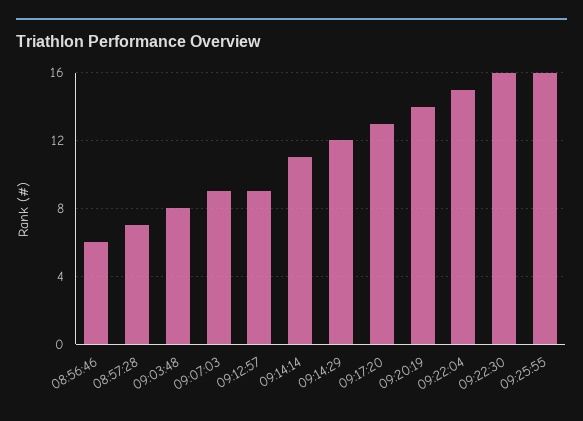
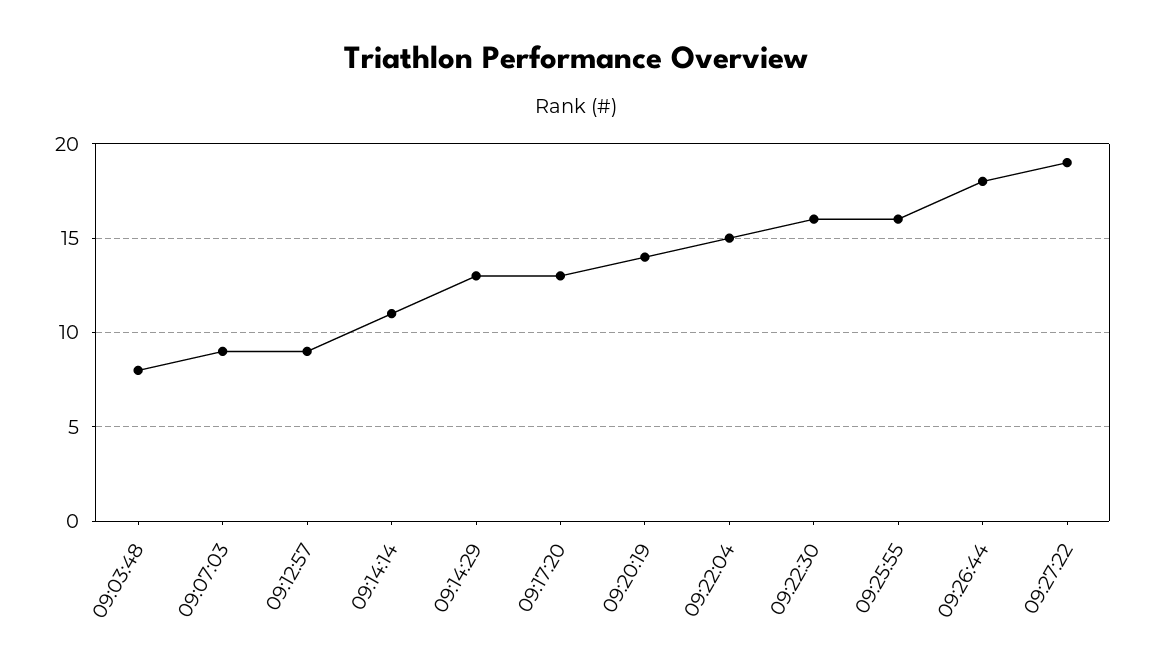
08:56:46: 6 -> none
08:57:28: 7 -> none
09:14:29: 12 -> 13
09:26:44: none -> 18
09:27:22: none -> 19

